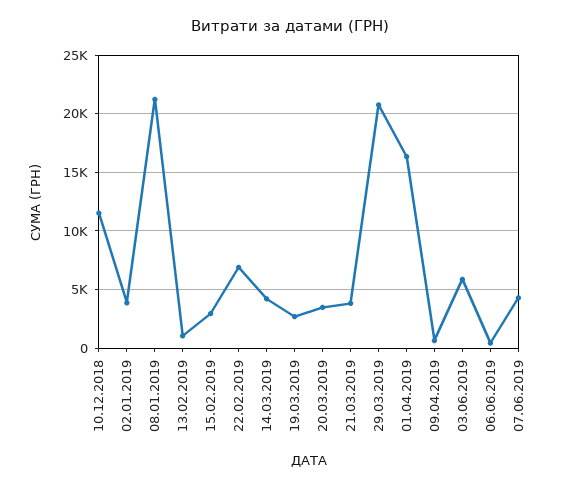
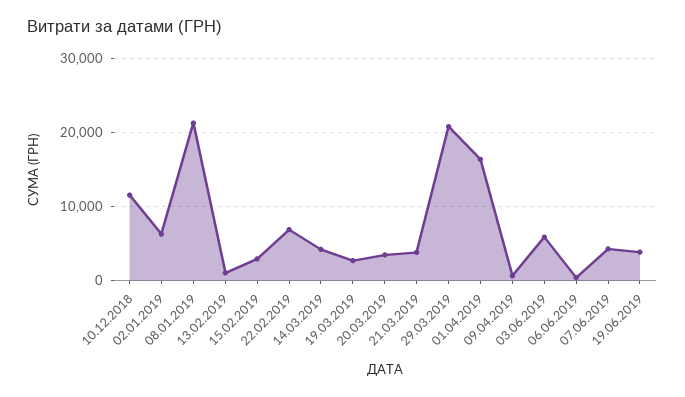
02.01.2019: 4000 -> 6000
19.06.2019: none -> 4000

